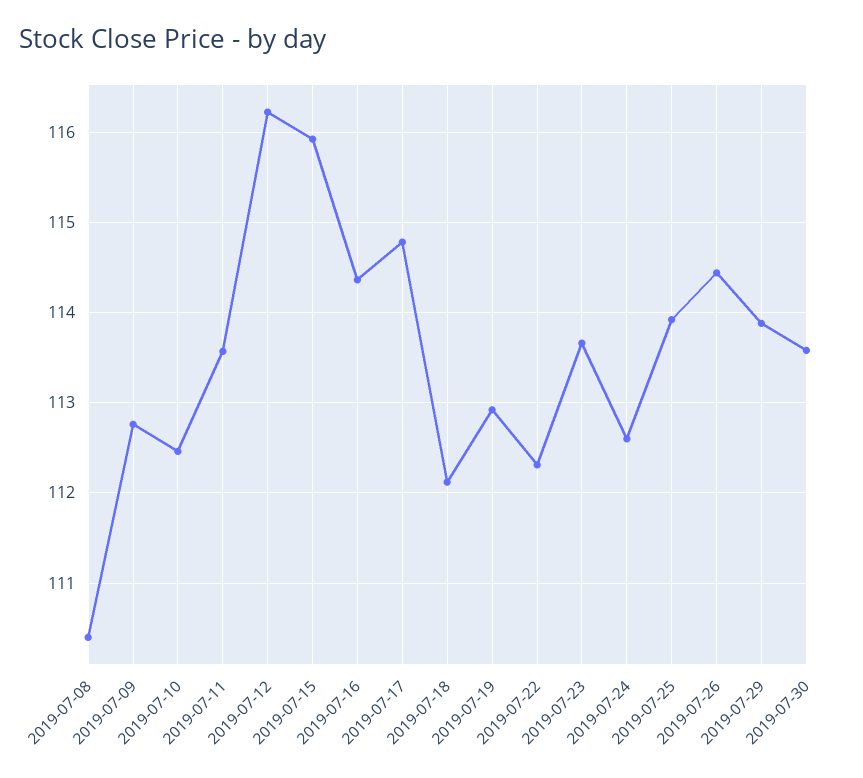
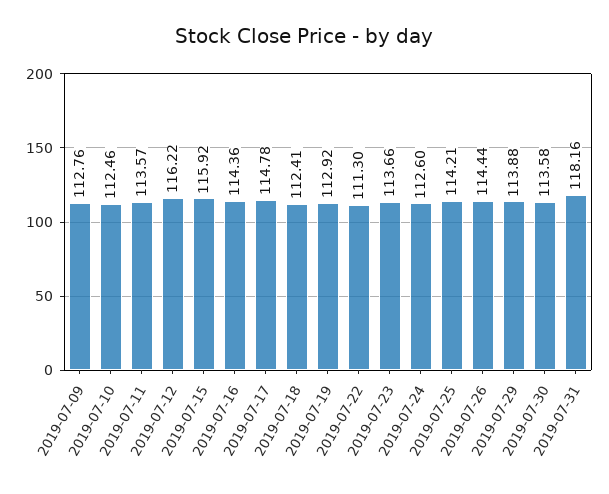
2019-07-08: 110.4 -> none
2019-07-18: 112.1 -> 112.41
2019-07-22: 112.3 -> 111.3
2019-07-25: 113.9 -> 114.21
2019-07-31: none -> 118.16

